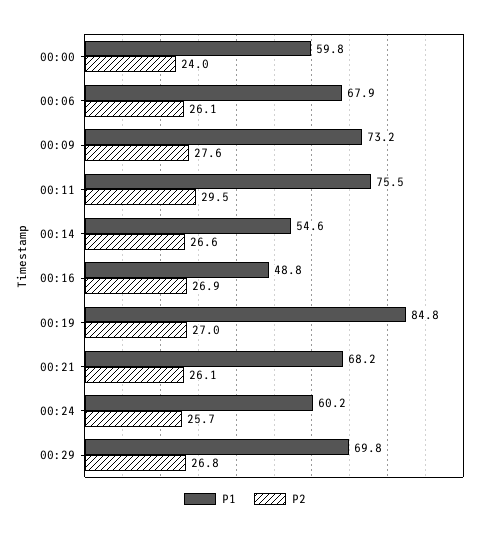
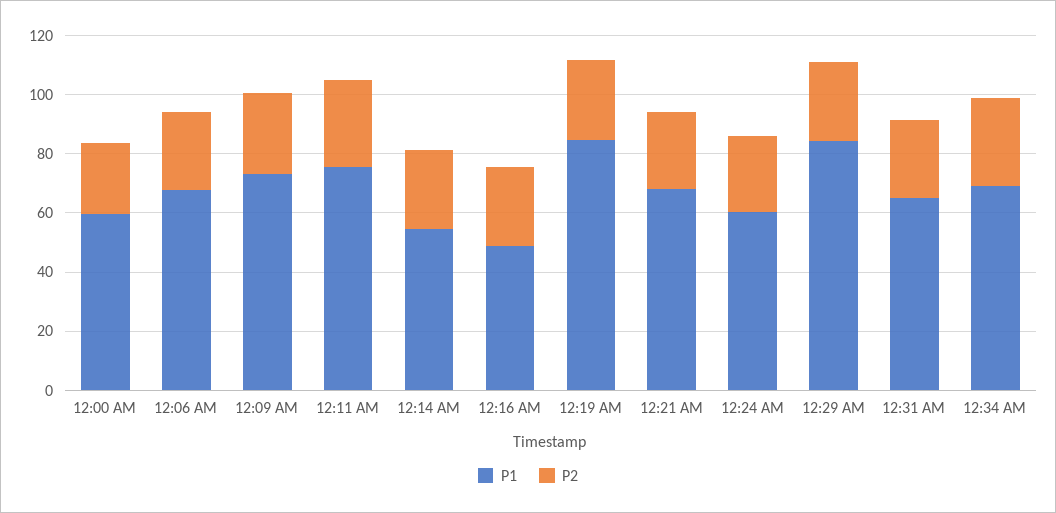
P1, 00:29: 69.8 -> 85
P1, 12:31 AM: none -> 65
P2, 12:31 AM: none -> 25
P1, 12:34 AM: none -> 70
P2, 12:34 AM: none -> 30

